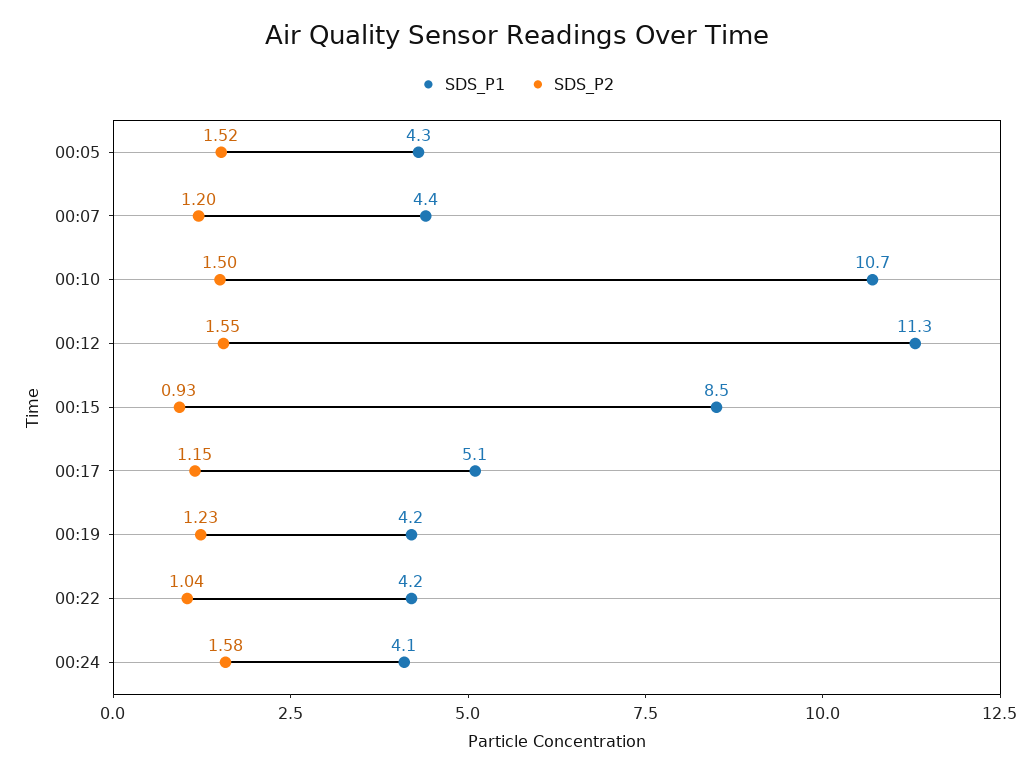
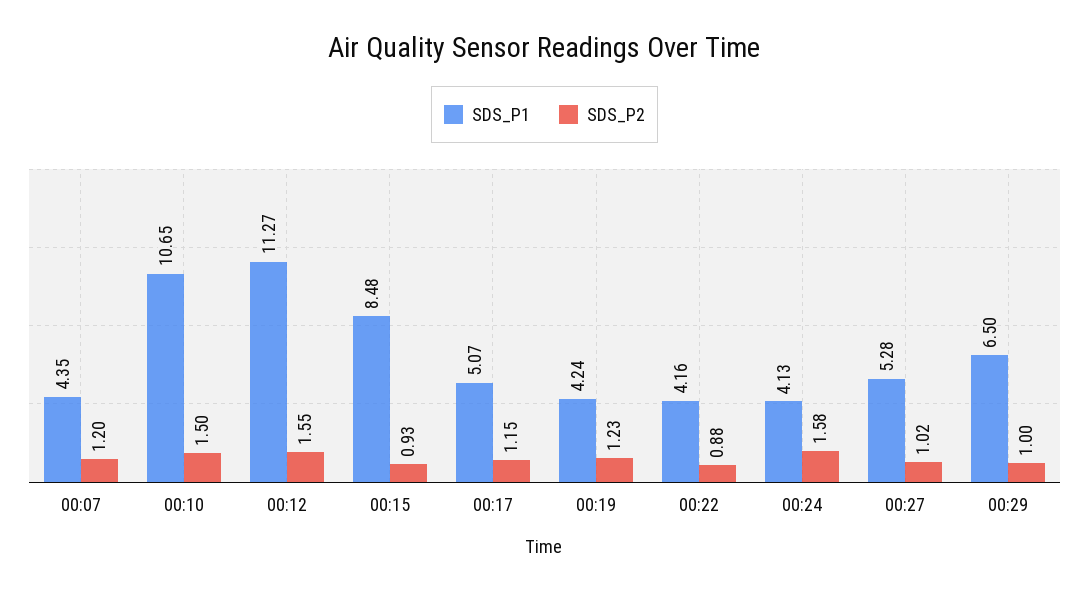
SDS_P1, 00:05: 4.3 -> none
SDS_P2, 00:05: 1.52 -> none
SDS_P2, 00:22: 1.04 -> 0.88
SDS_P1, 00:27: none -> 5.28
SDS_P2, 00:27: none -> 1.02
SDS_P1, 00:29: none -> 6.5
SDS_P2, 00:29: none -> 1

